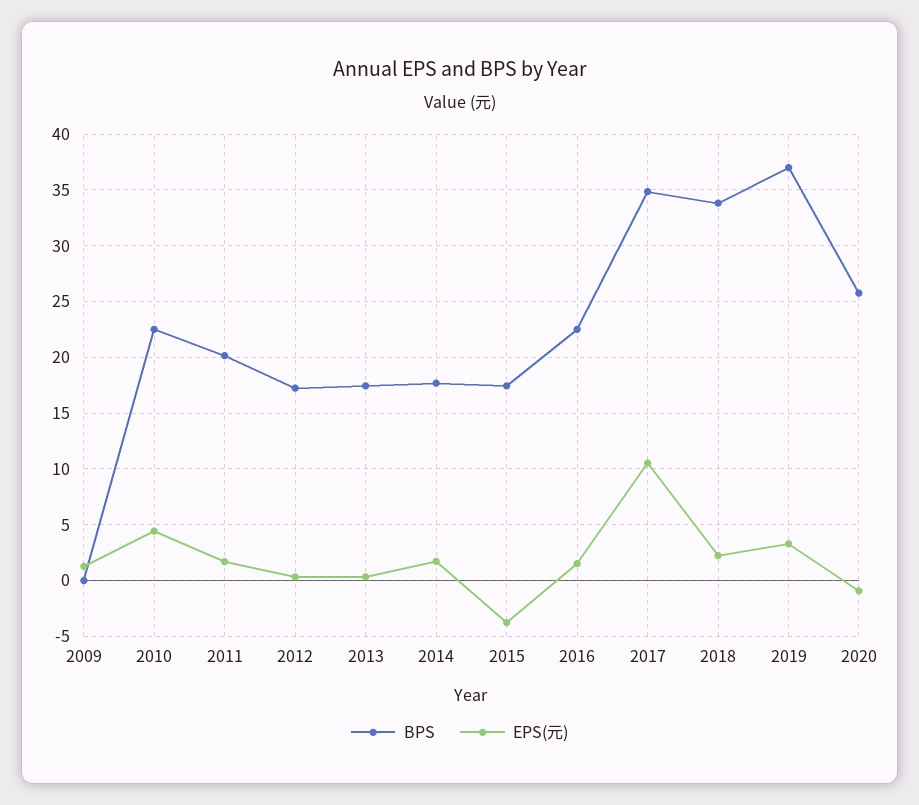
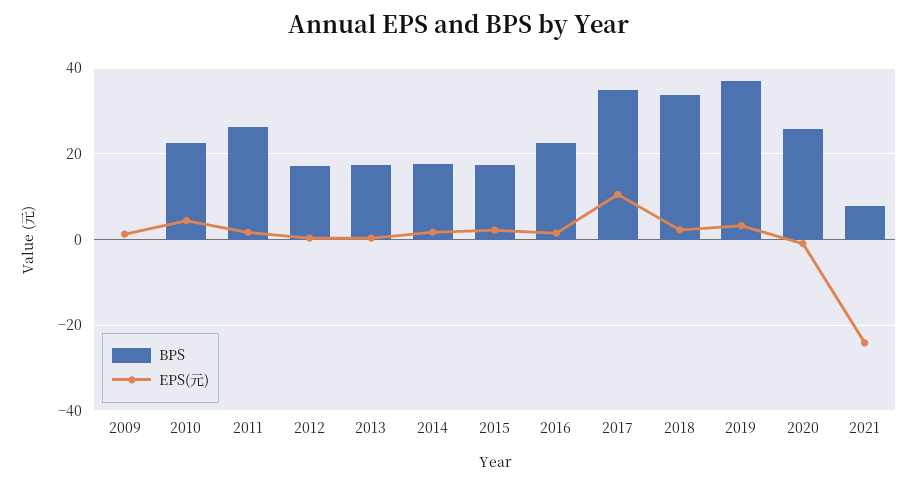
BPS, 2011: 20 -> 26
EPS(元), 2015: -4 -> 2
BPS, 2021: none -> 8
EPS(元), 2021: none -> -24

